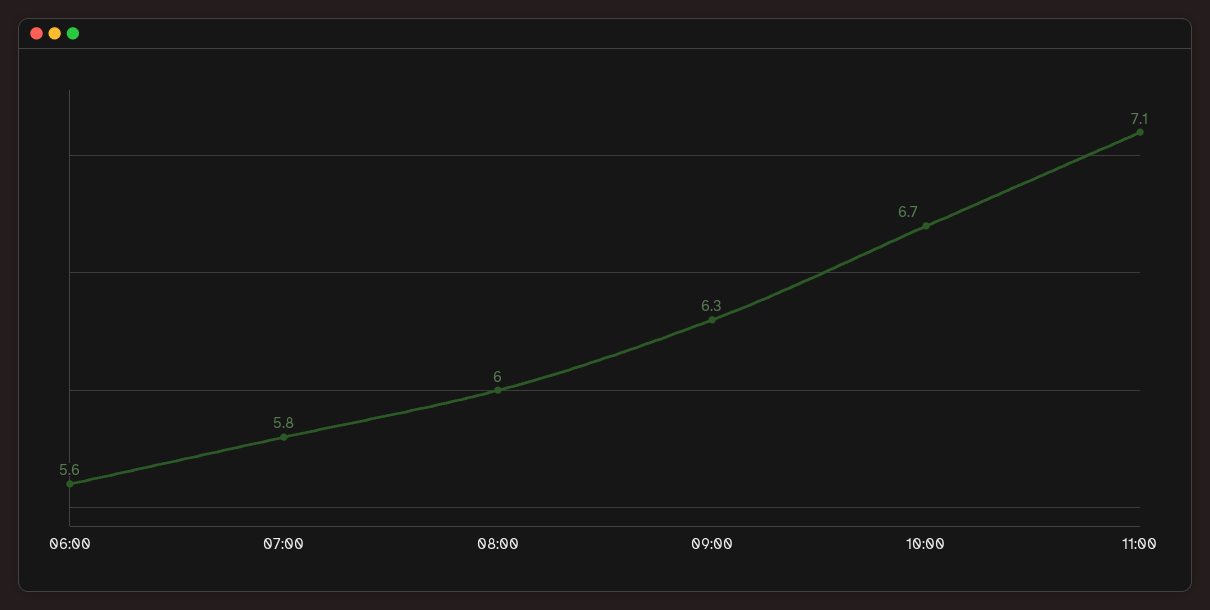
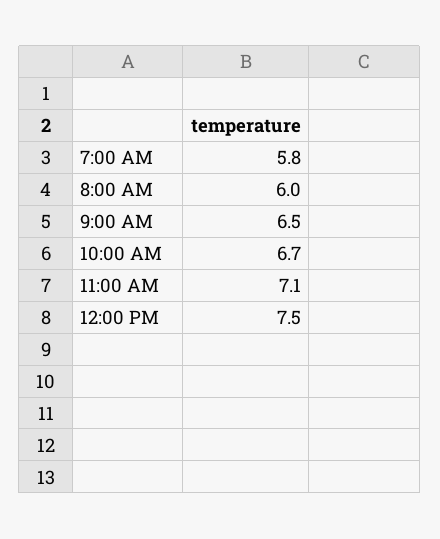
06:00: 5.6 -> none
09:00: 6.3 -> 6.5
12:00 PM: none -> 7.5

